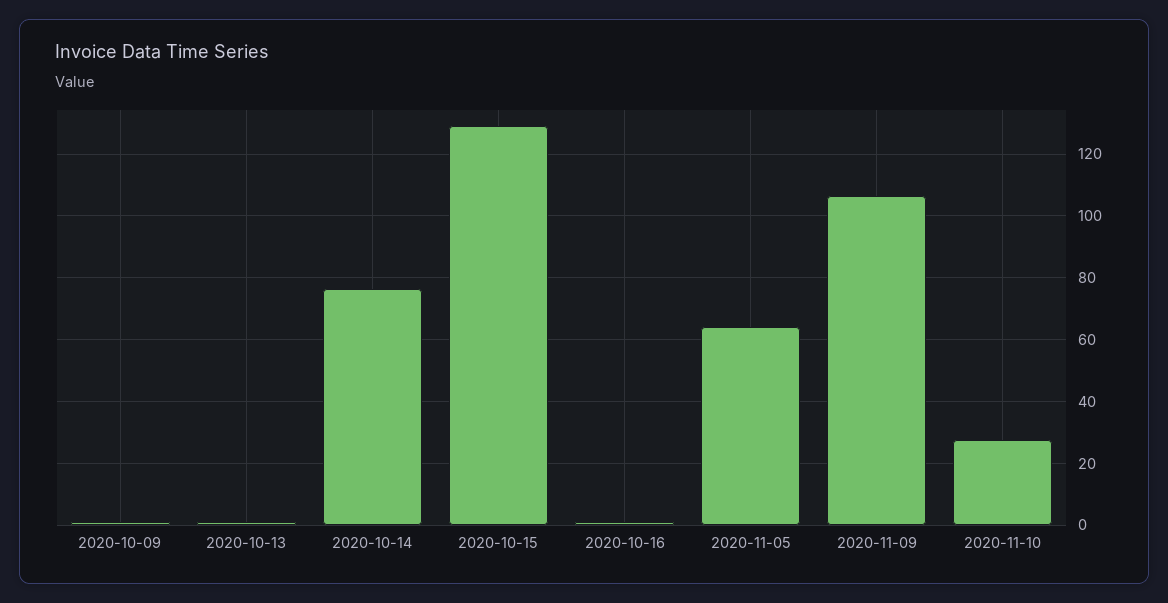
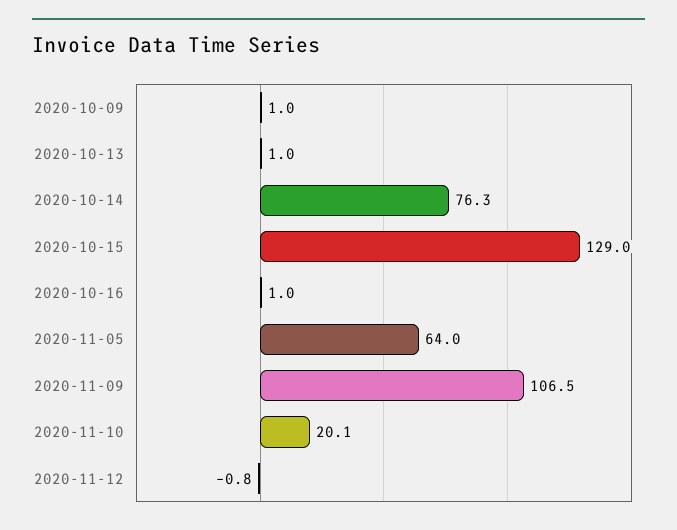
2020-11-10: 28 -> 20.1
2020-11-12: none -> -0.8

